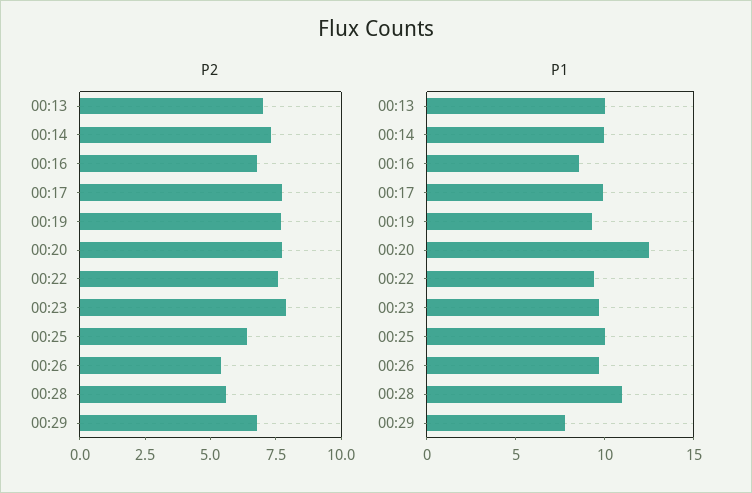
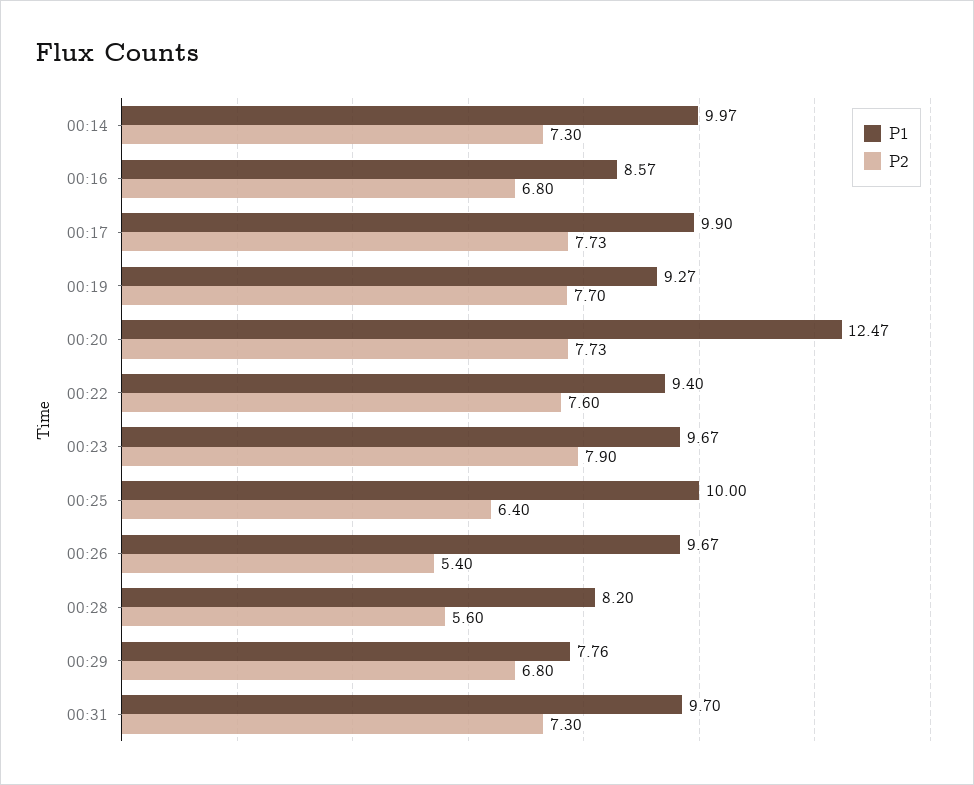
P2, 00:13: 7 -> none
P1, 00:13: 10 -> none
P1, 00:28: 11 -> 8.2
P1, 00:31: none -> 9.7
P2, 00:31: none -> 7.3

